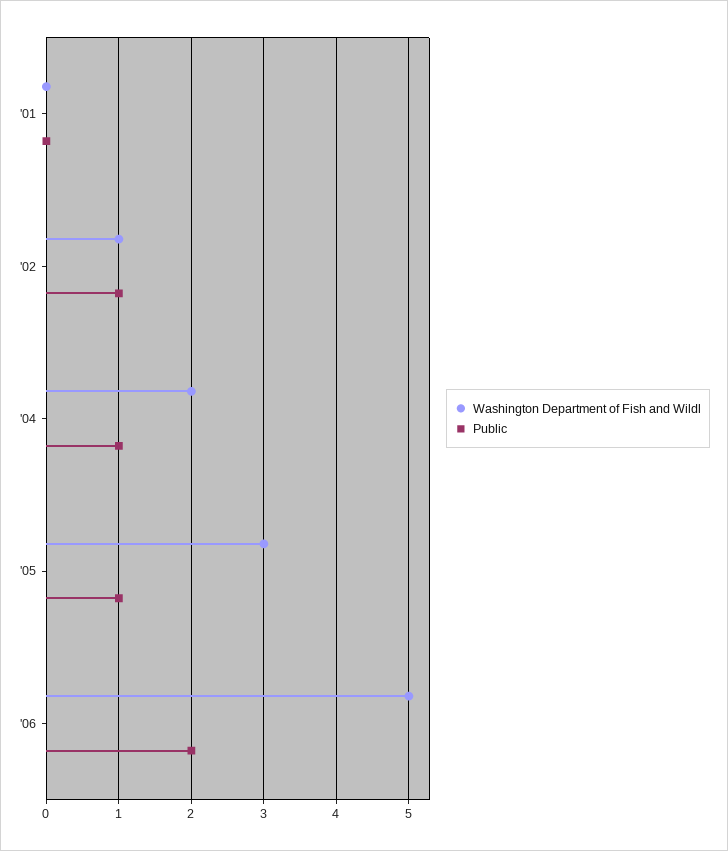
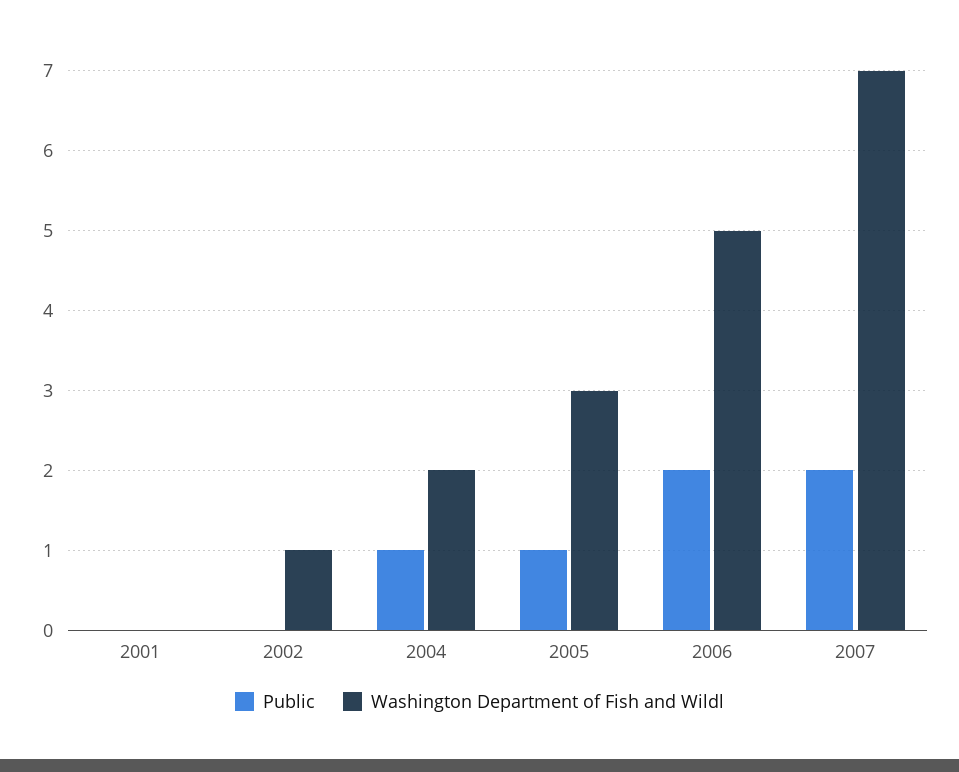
Public, '02: 1 -> 0
Public, 2007: none -> 2
Washington Department of Fish and Wildl, 2007: none -> 7

